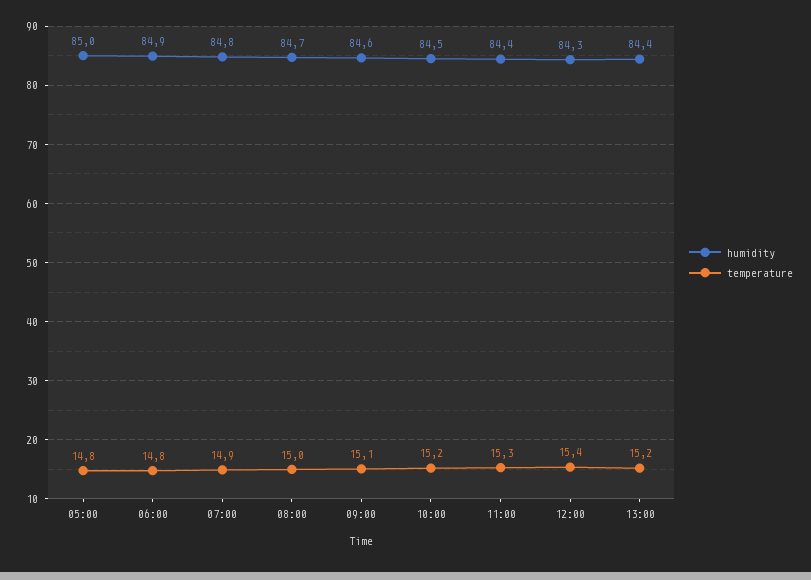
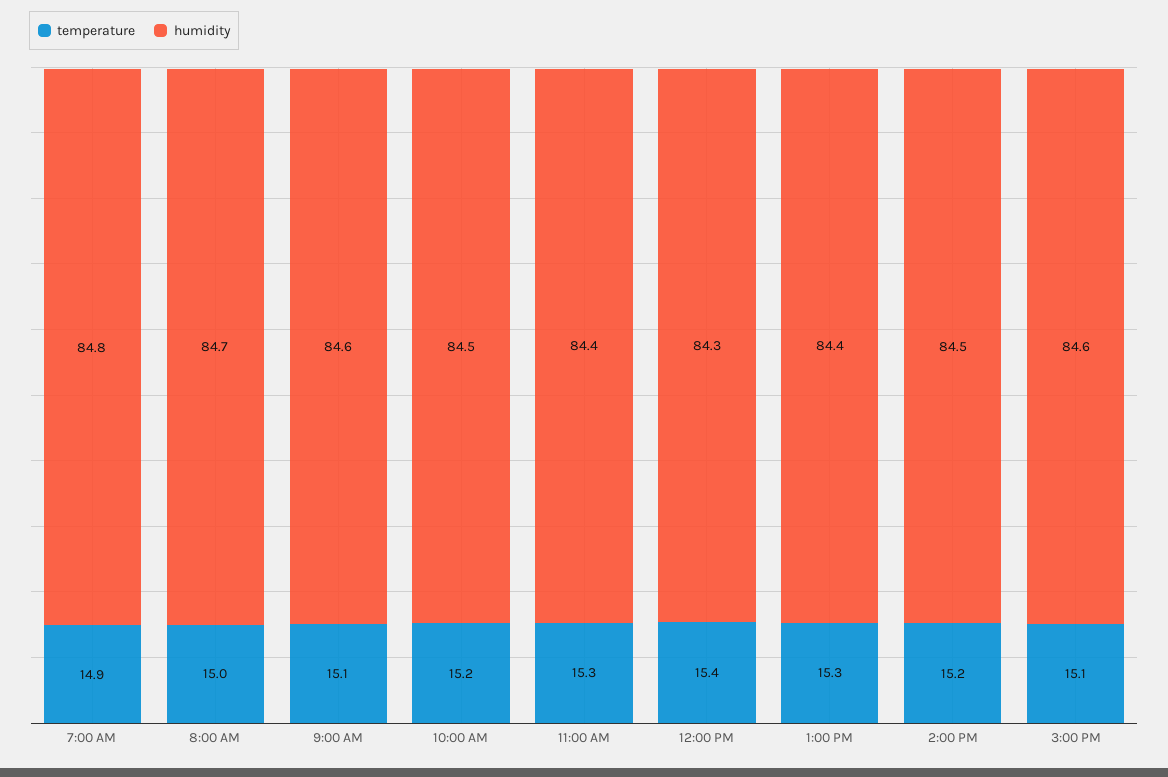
humidity, 05:00: 85 -> none
temperature, 05:00: 14.8 -> none
humidity, 06:00: 84.9 -> none
temperature, 06:00: 14.8 -> none
temperature, 13:00: 15.2 -> 15.3
temperature, 2:00 PM: none -> 15.2
humidity, 2:00 PM: none -> 84.5
temperature, 3:00 PM: none -> 15.1
humidity, 3:00 PM: none -> 84.6

